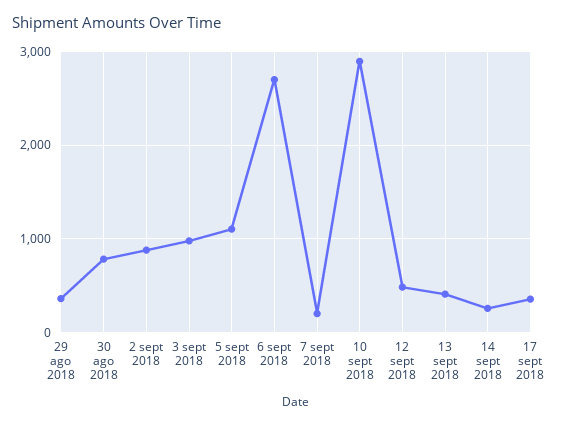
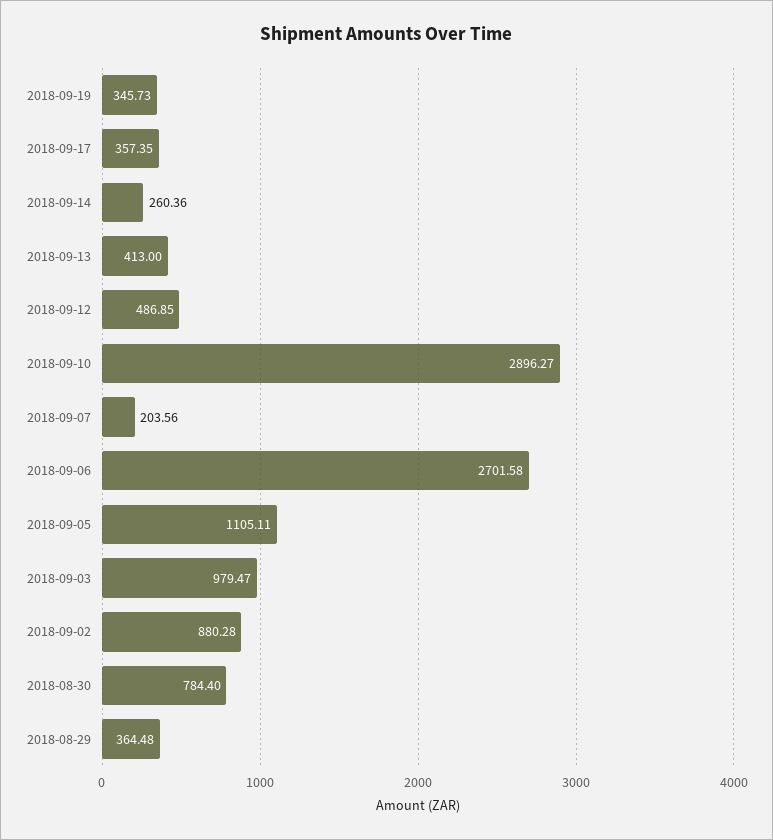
2018-09-19: none -> 345.73

